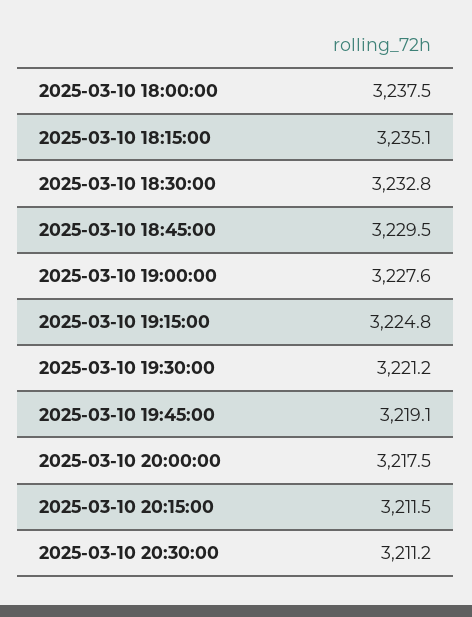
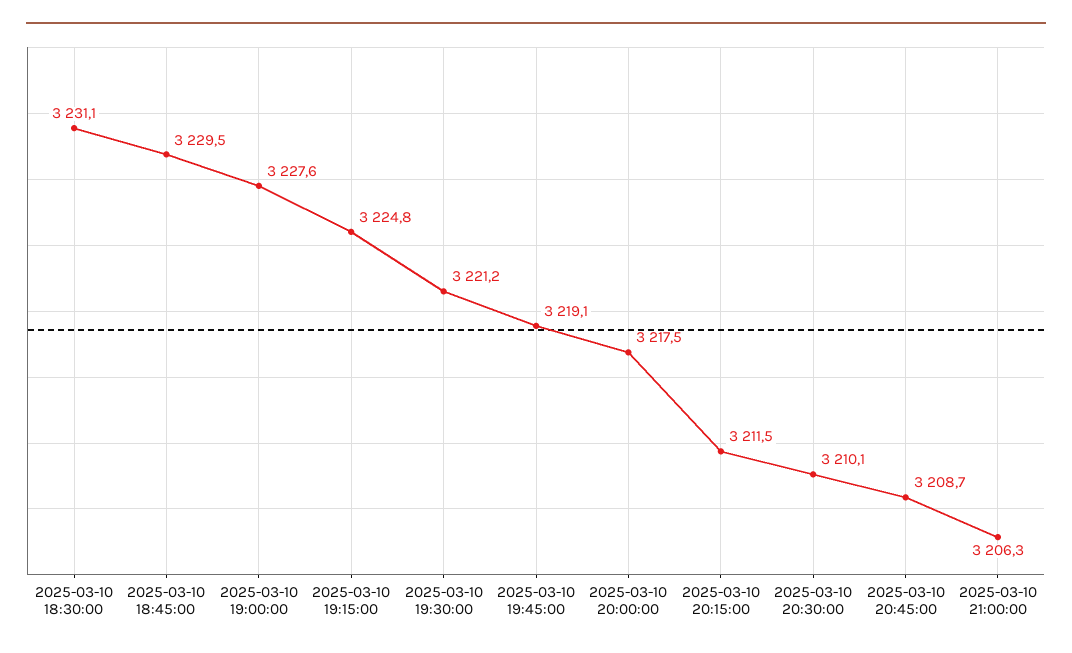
2025-03-10 18:00:00: 3237.5 -> none
2025-03-10 18:15:00: 3235.1 -> none
2025-03-10 18:30:00: 3232.8 -> 3231.1
2025-03-10 20:30:00: 3211.2 -> 3210.1
2025-03-10 20:45:00: none -> 3208.7
2025-03-10 21:00:00: none -> 3206.3

